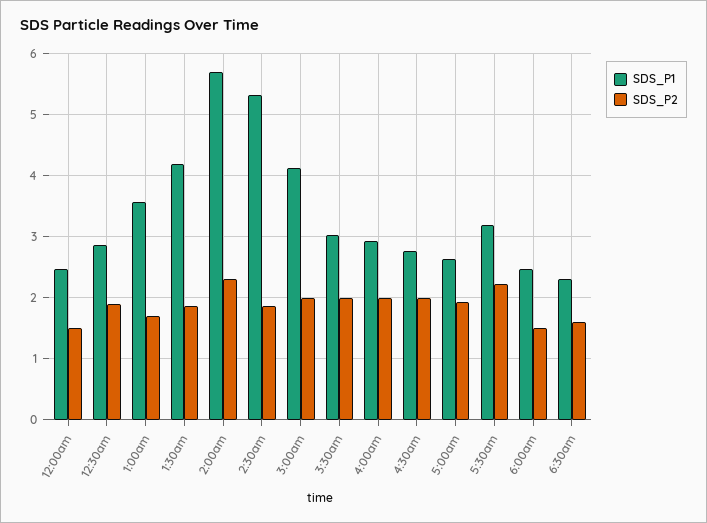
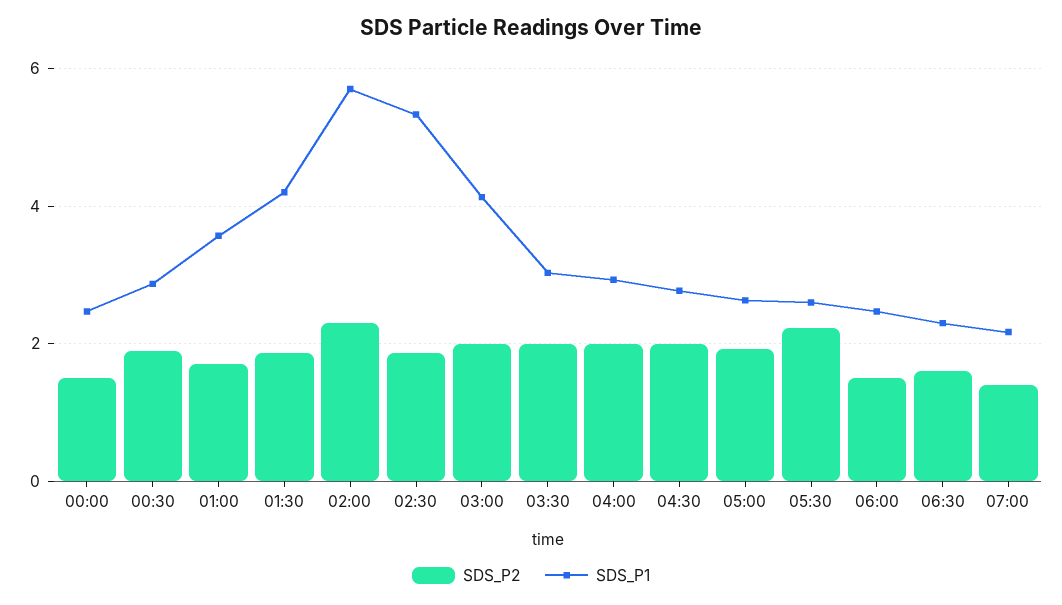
SDS_P1, 5:30am: 3.2 -> 2.6
SDS_P2, 07:00: none -> 1.4
SDS_P1, 07:00: none -> 2.2

